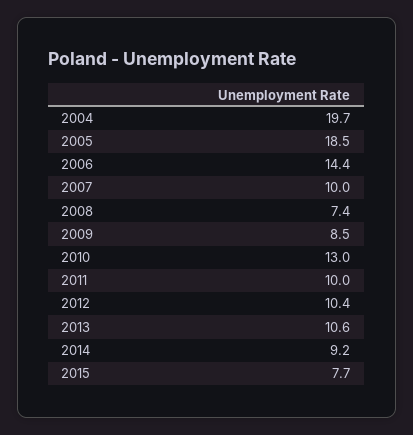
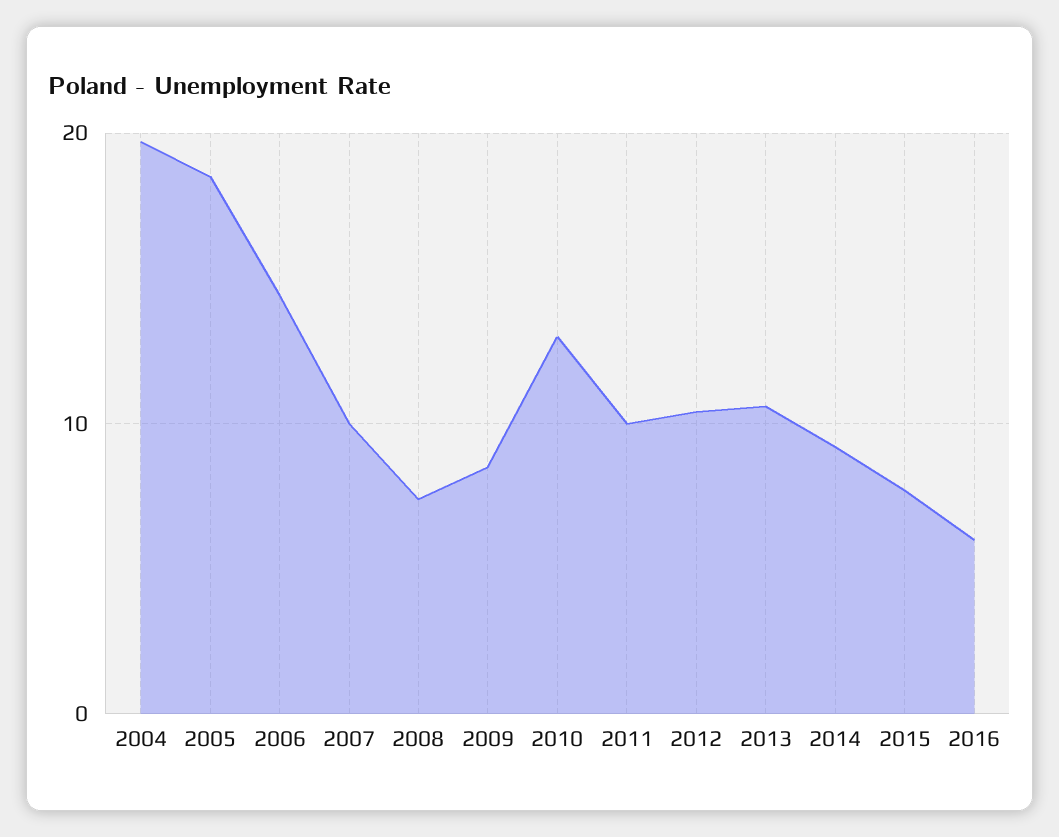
2016: none -> 6

